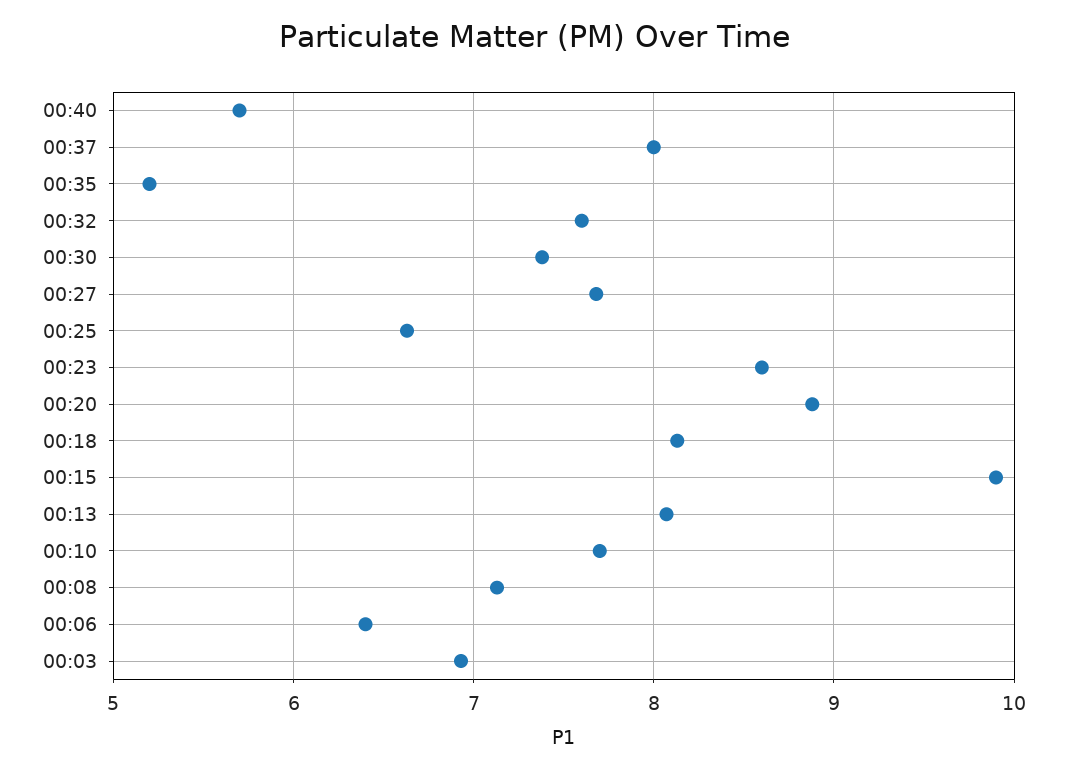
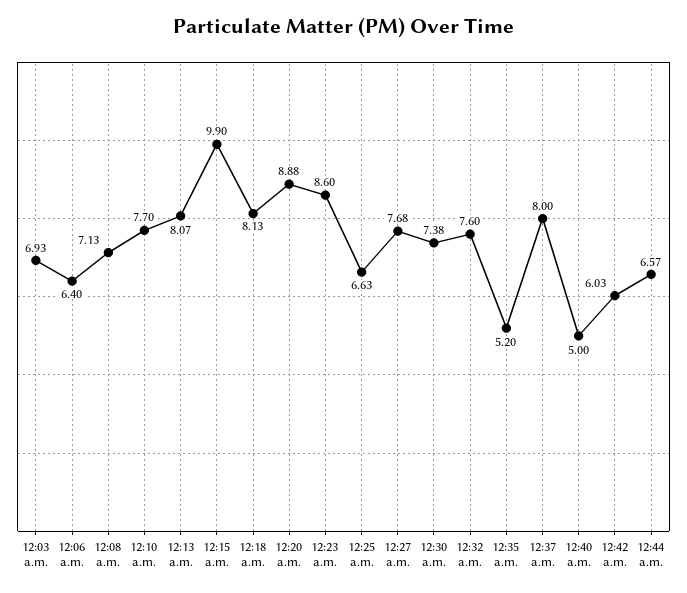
00:40: 5.7 -> 5
12:42 a.m.: none -> 6.03
12:44 a.m.: none -> 6.57

